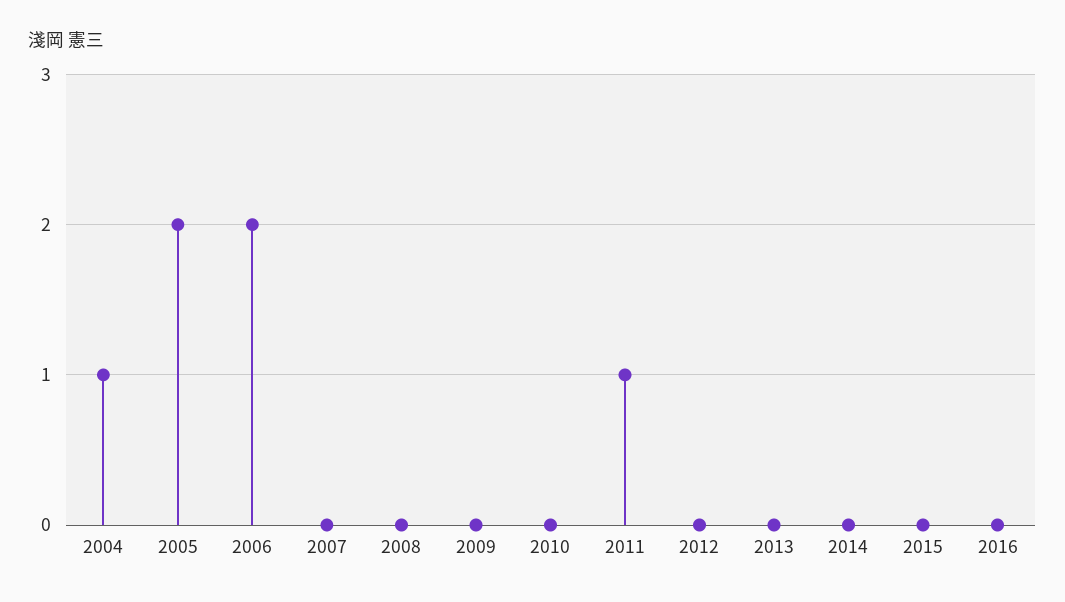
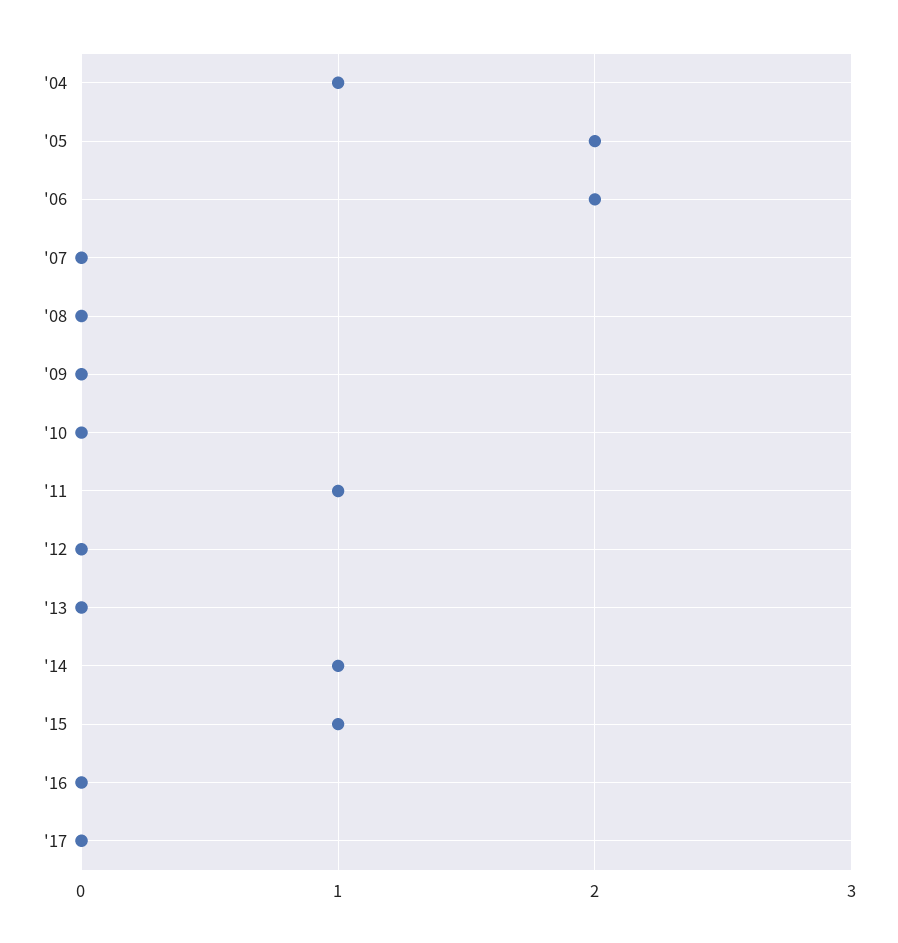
2014: 0 -> 1
2015: 0 -> 1
'17: none -> 0

